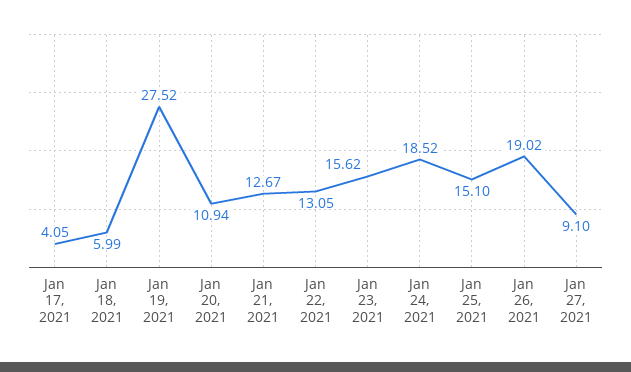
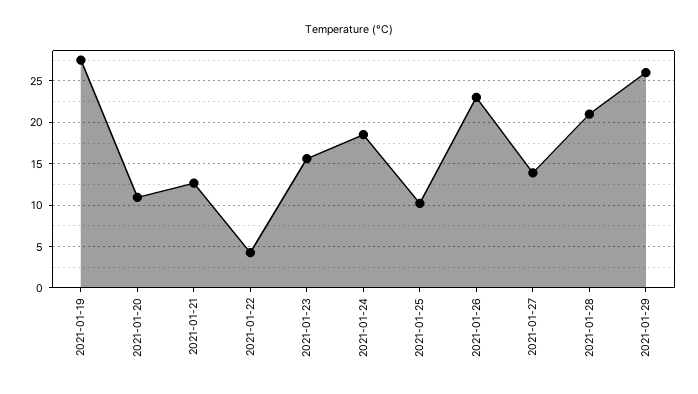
Jan 17, 2021: 4.05 -> none
Jan 18, 2021: 5.99 -> none
Jan 22, 2021: 13.05 -> 4
Jan 25, 2021: 15.1 -> 10
Jan 26, 2021: 19.02 -> 23
Jan 27, 2021: 9.1 -> 14
2021-01-28: none -> 21
2021-01-29: none -> 26

